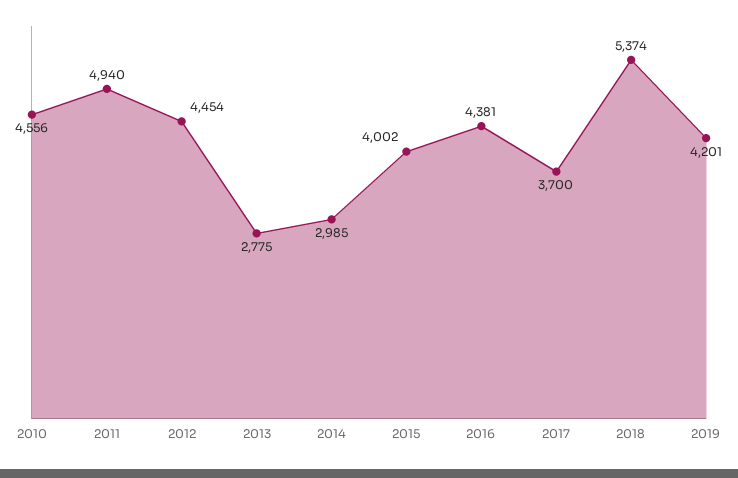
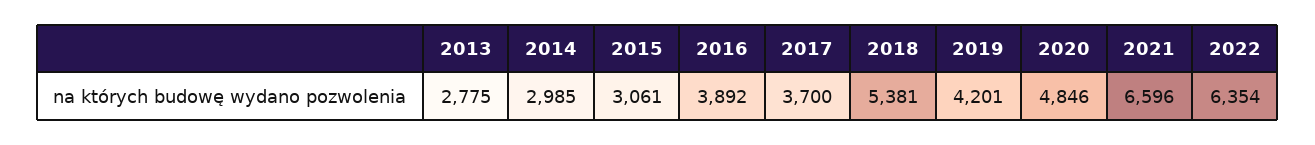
2010: 4556 -> none
2011: 4940 -> none
2012: 4454 -> none
2015: 4002 -> 3061
2016: 4381 -> 3892
2018: 5374 -> 5381
2020: none -> 4846
2021: none -> 6596
2022: none -> 6354

